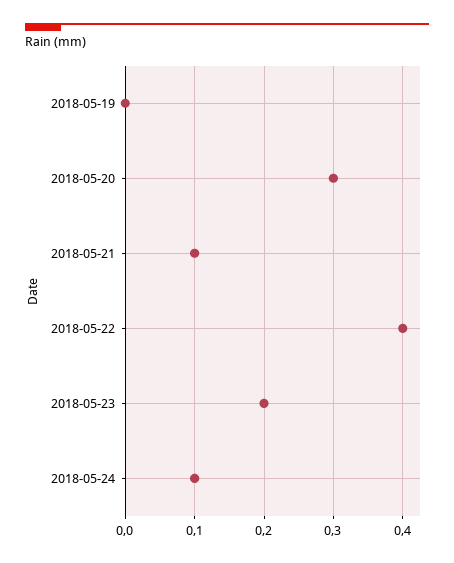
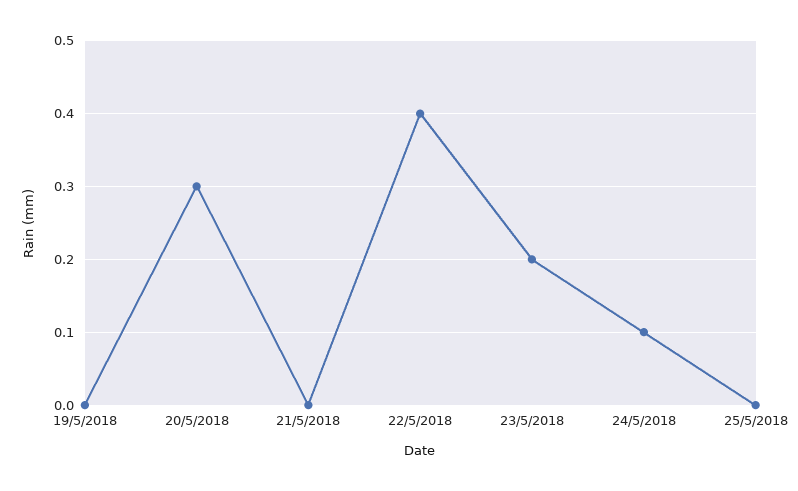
2018-05-21: 0.1 -> 0
25/5/2018: none -> 0

